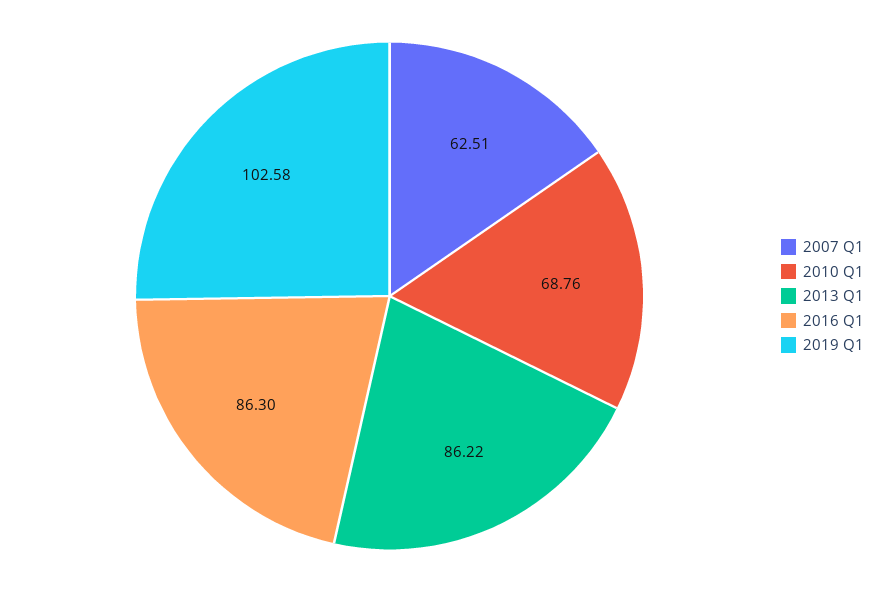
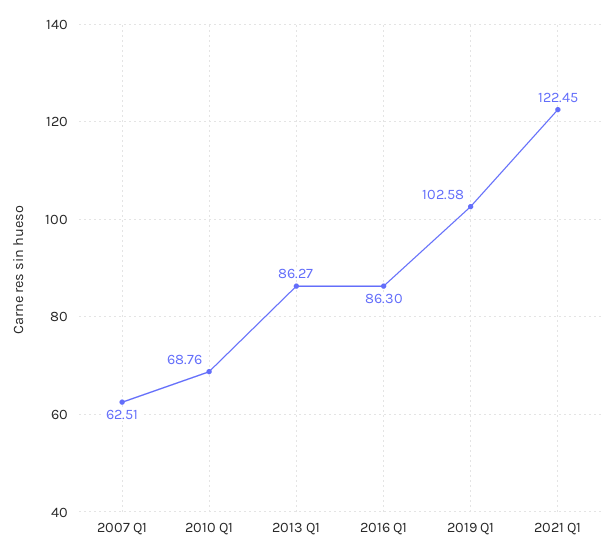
2013 Q1: 86.22 -> 86.27
2021 Q1: none -> 122.45

